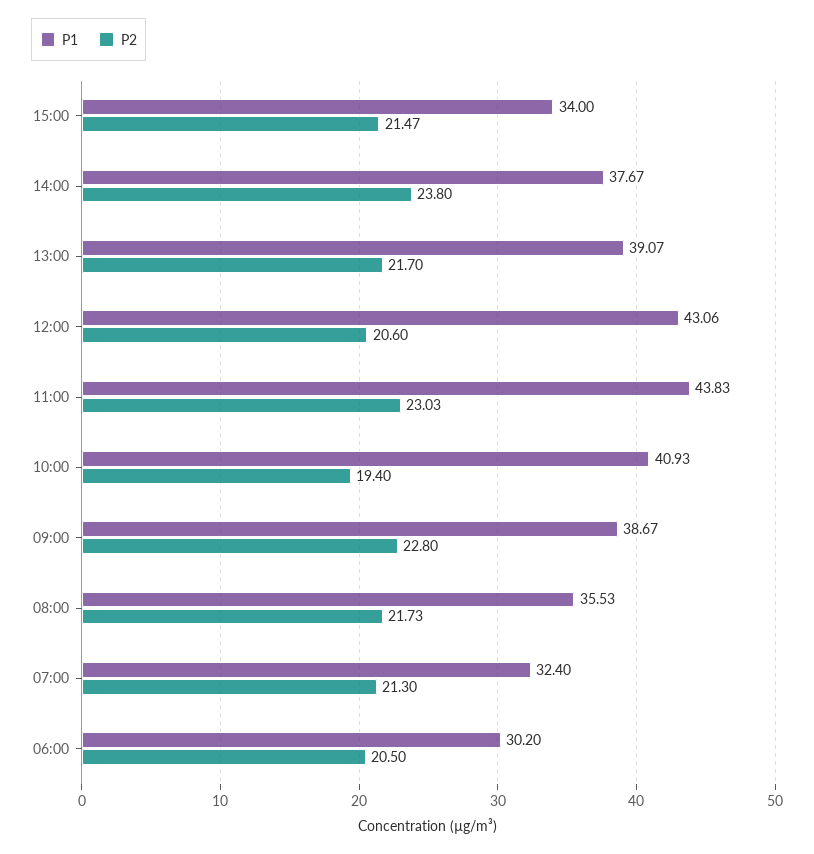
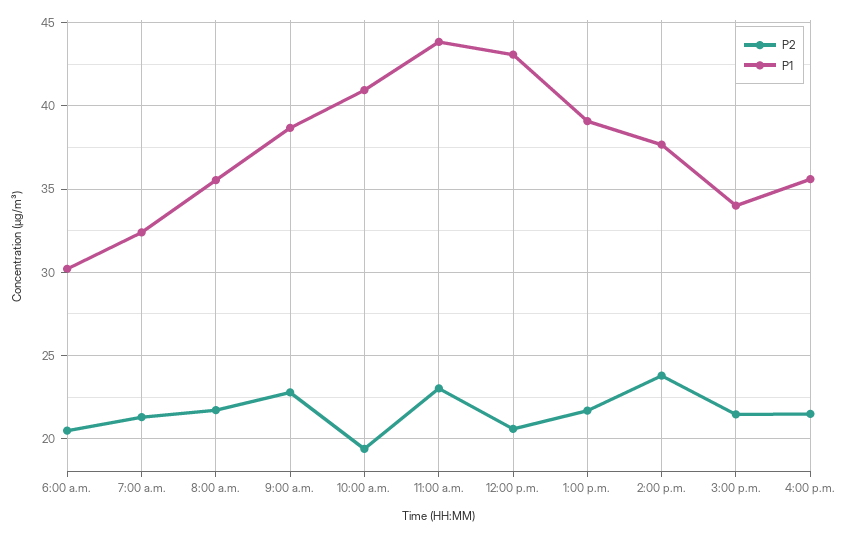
P2, 4:00 p.m.: none -> 21.5
P1, 4:00 p.m.: none -> 35.5

